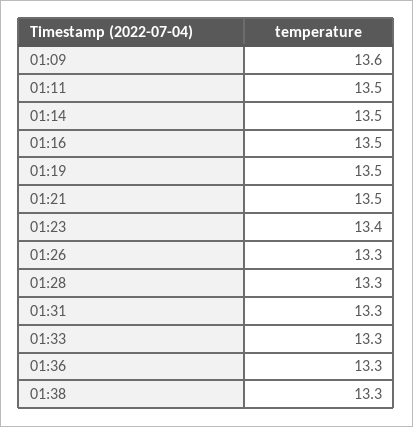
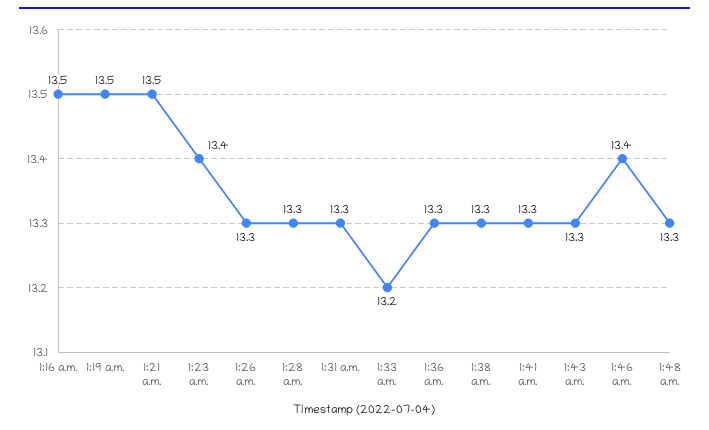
01:09: 13.6 -> none
01:11: 13.5 -> none
01:14: 13.5 -> none
01:33: 13.3 -> 13.2
1:41 a.m.: none -> 13.3
1:43 a.m.: none -> 13.3
1:46 a.m.: none -> 13.4
1:48 a.m.: none -> 13.3

